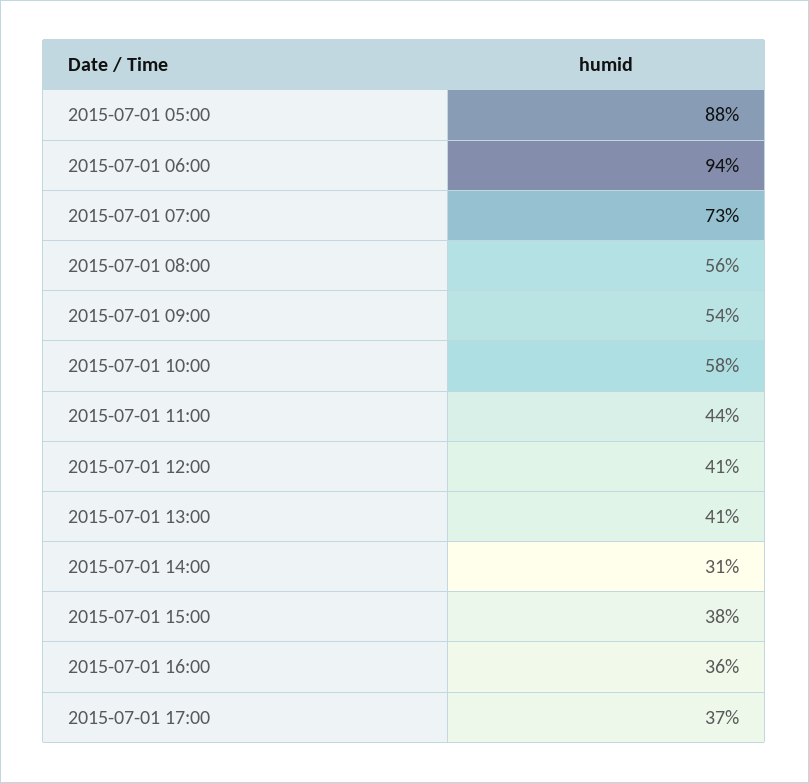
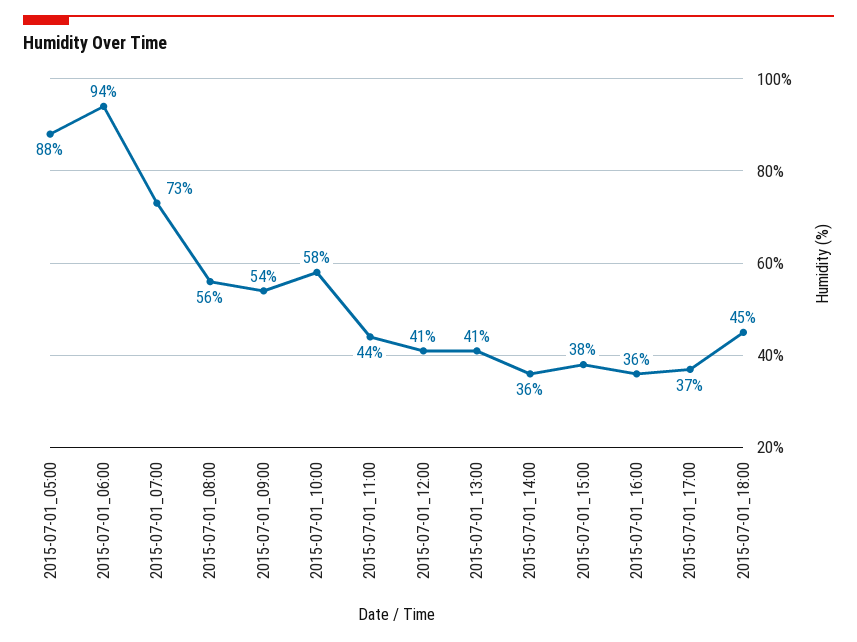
2015-07-01 14:00: 31 -> 36
2015-07-01_18:00: none -> 45

